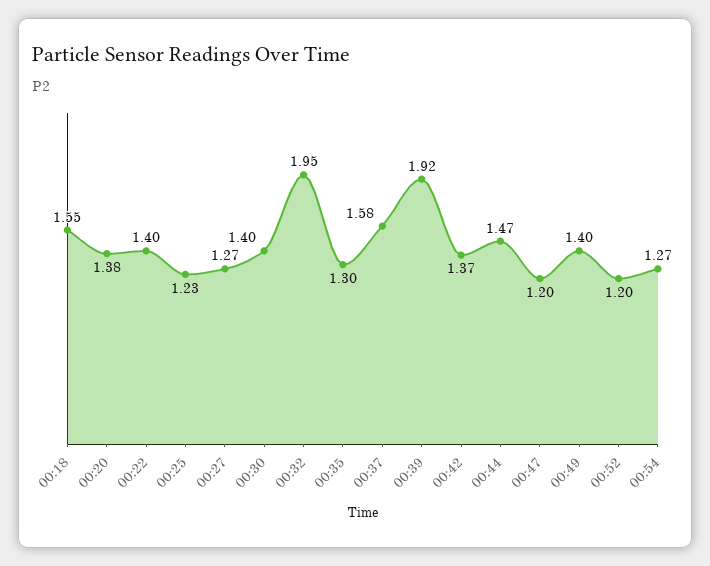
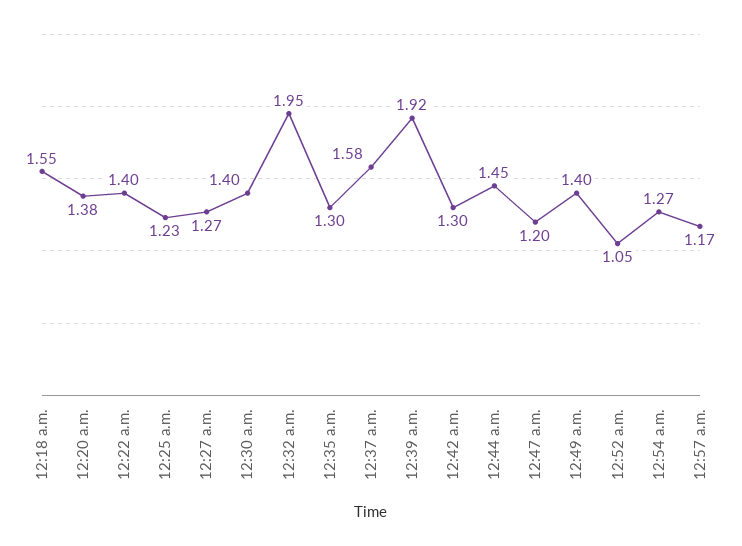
00:42: 1.37 -> 1.3
00:44: 1.47 -> 1.45
00:52: 1.2 -> 1.05
12:57 a.m.: none -> 1.17

